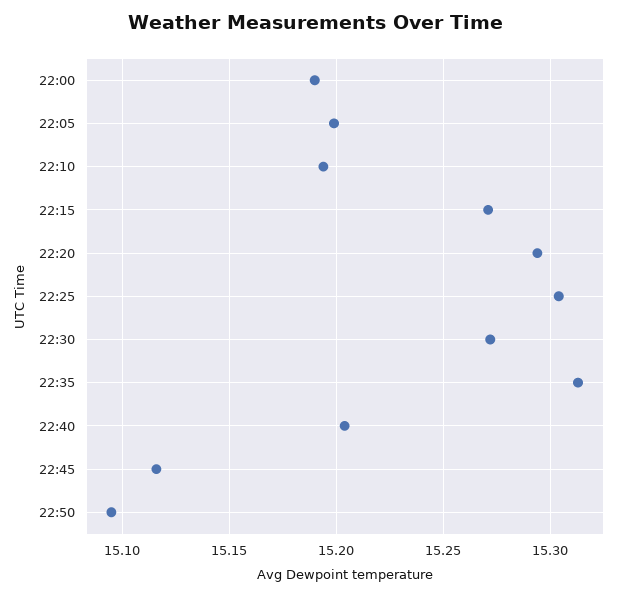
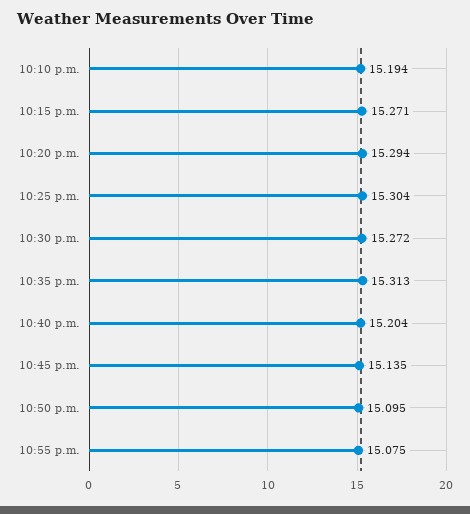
22:00: 15.19 -> none
22:05: 15.2 -> none
22:45: 15.115 -> 15.135
10:55 p.m.: none -> 15.075

